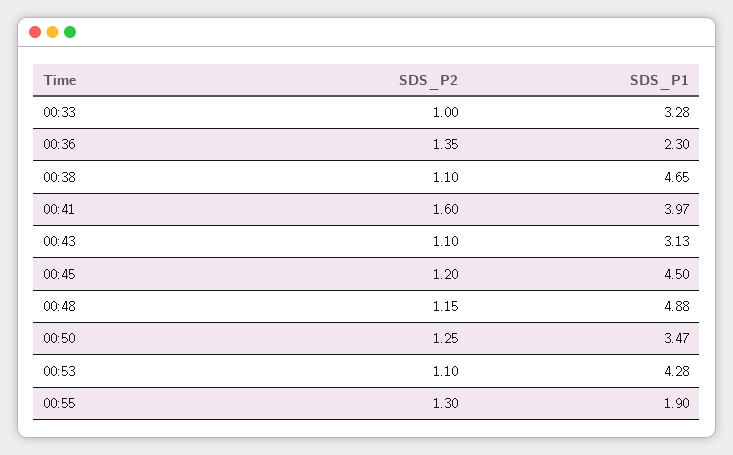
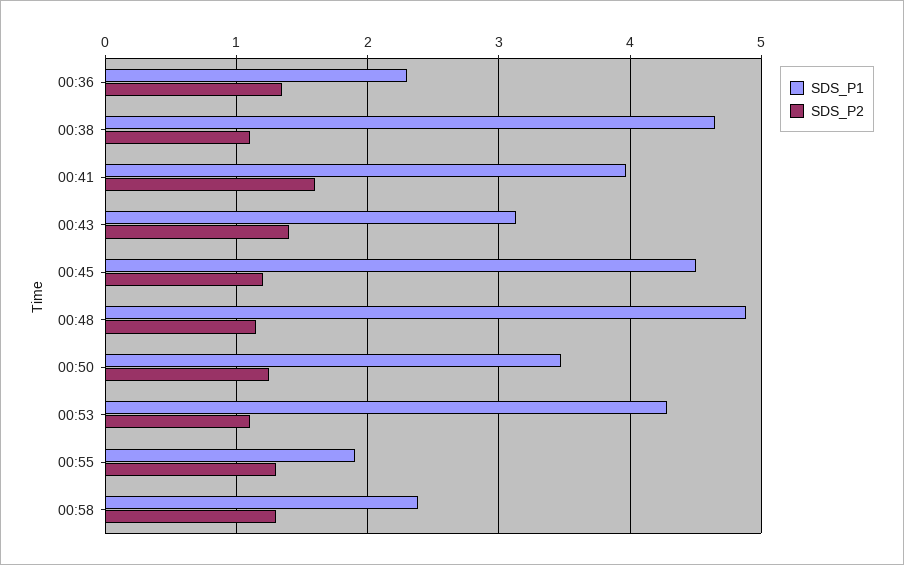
SDS_P2, 00:33: 1 -> none
SDS_P1, 00:33: 3.28 -> none
SDS_P2, 00:43: 1.1 -> 1.4
SDS_P1, 00:58: none -> 2.4
SDS_P2, 00:58: none -> 1.3

